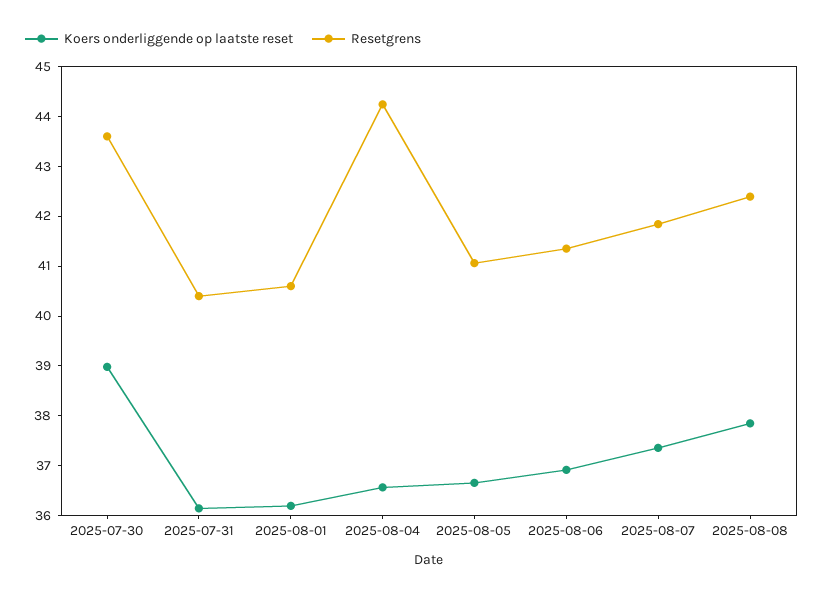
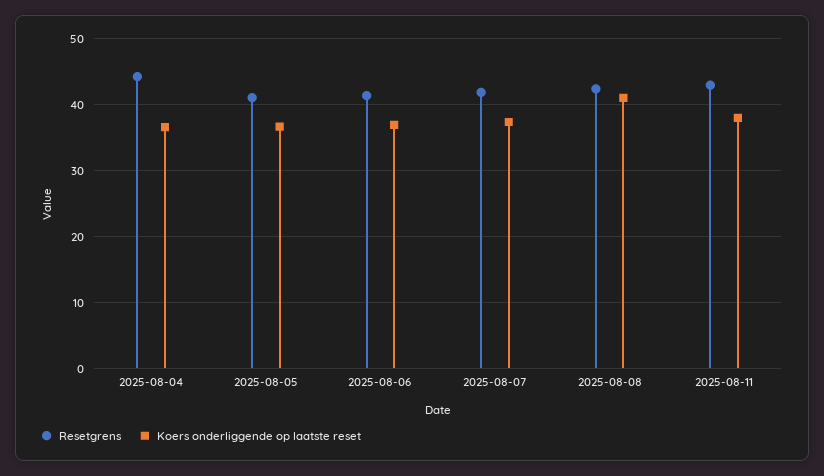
Koers onderliggende op laatste reset, 2025-07-30: 39 -> none
Resetgrens, 2025-07-30: 43.6 -> none
Koers onderliggende op laatste reset, 2025-07-31: 36.2 -> none
Resetgrens, 2025-07-31: 40.4 -> none
Koers onderliggende op laatste reset, 2025-08-01: 36.2 -> none
Resetgrens, 2025-08-01: 40.6 -> none
Koers onderliggende op laatste reset, 2025-08-08: 37.8 -> 41
Resetgrens, 2025-08-11: none -> 43
Koers onderliggende op laatste reset, 2025-08-11: none -> 38

